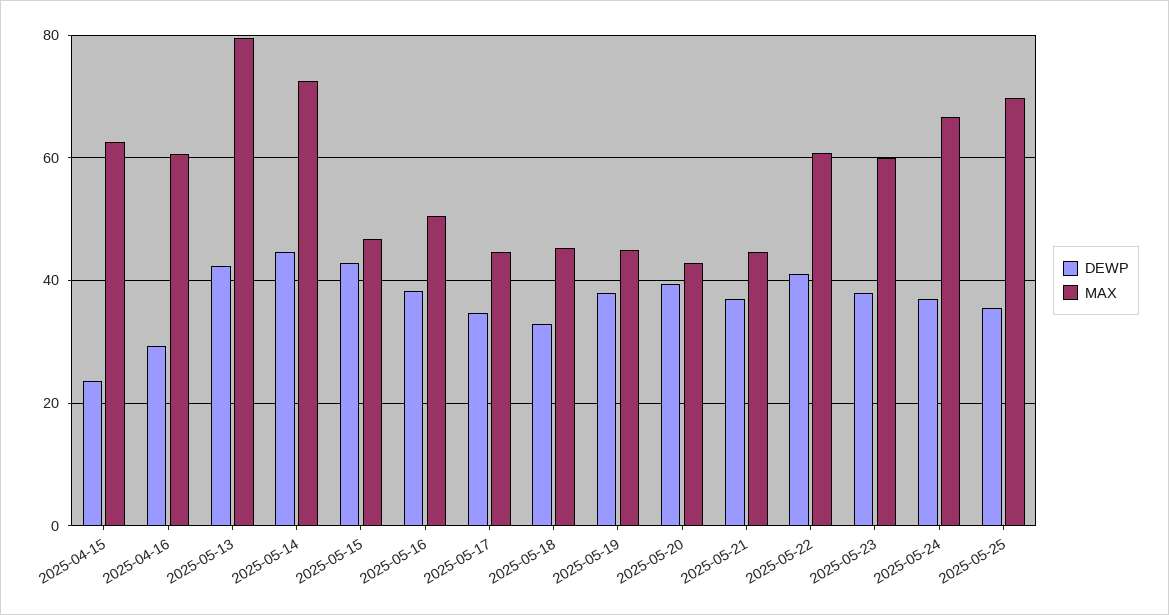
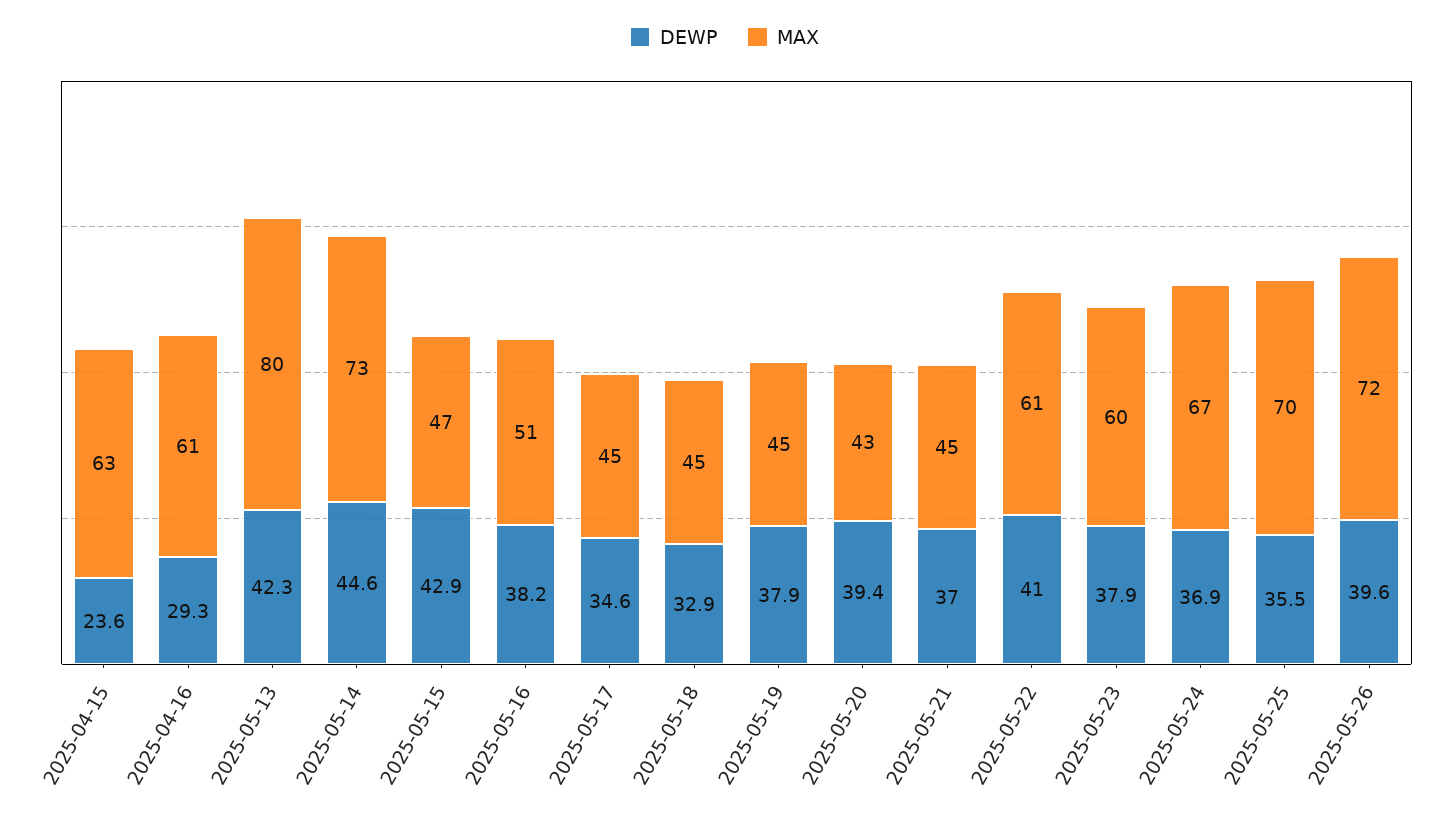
DEWP, 2025-05-26: none -> 39.6
MAX, 2025-05-26: none -> 72

